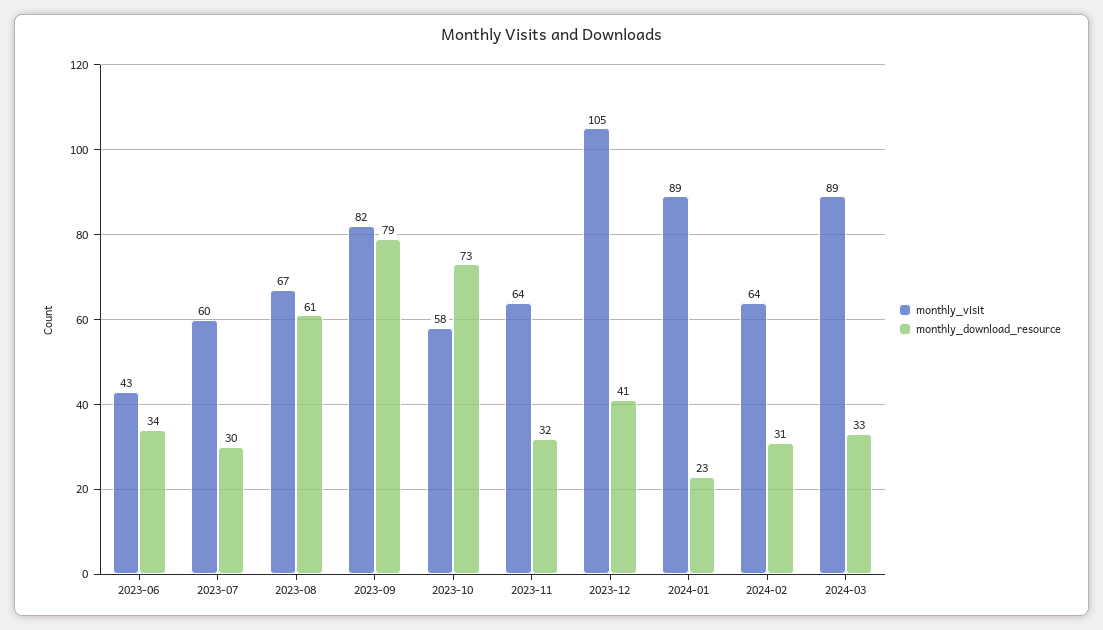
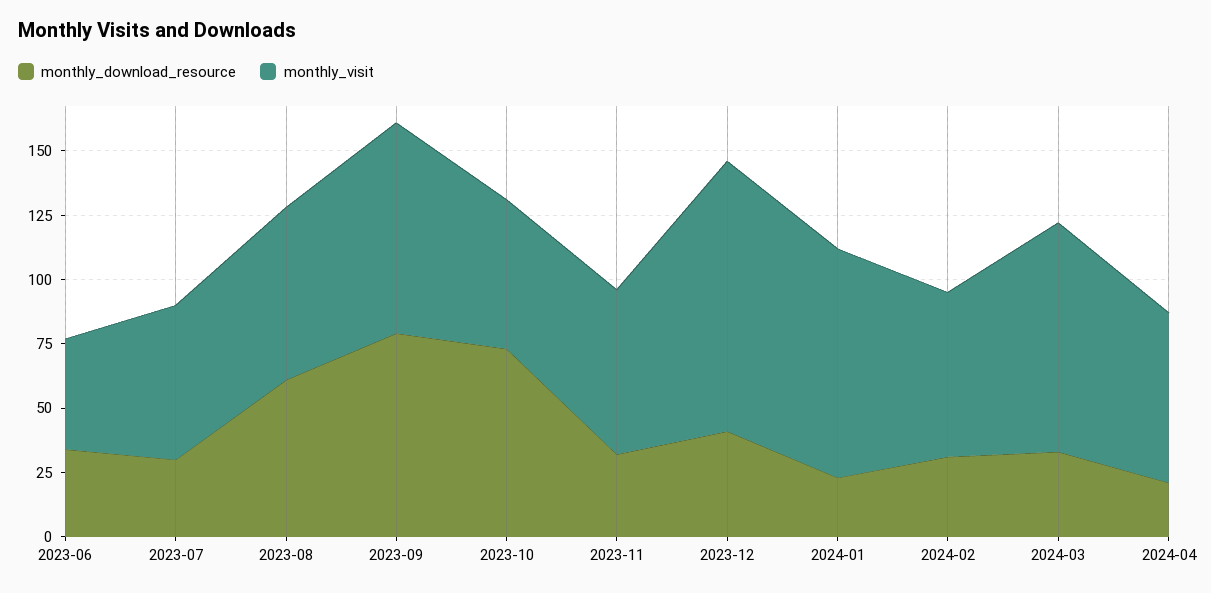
monthly_download_resource, 2024-04: none -> 20
monthly_visit, 2024-04: none -> 65

